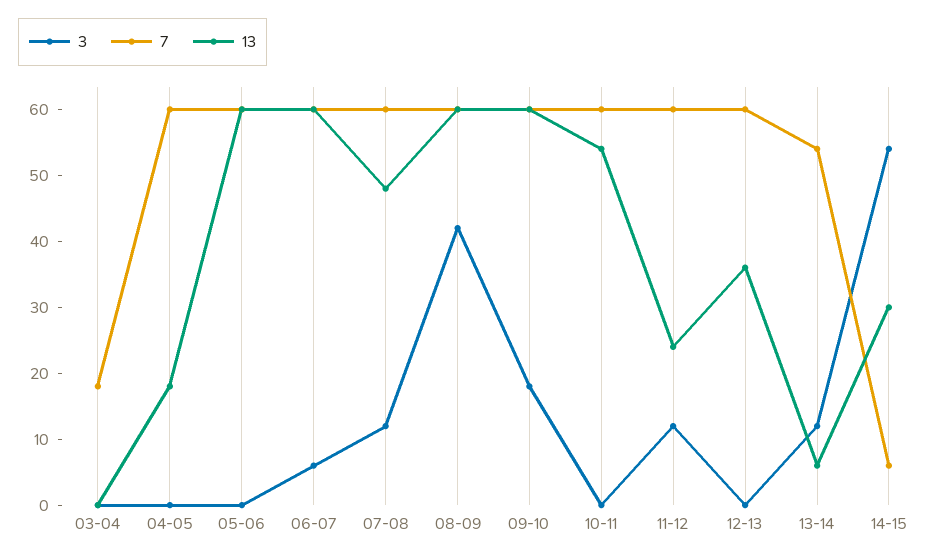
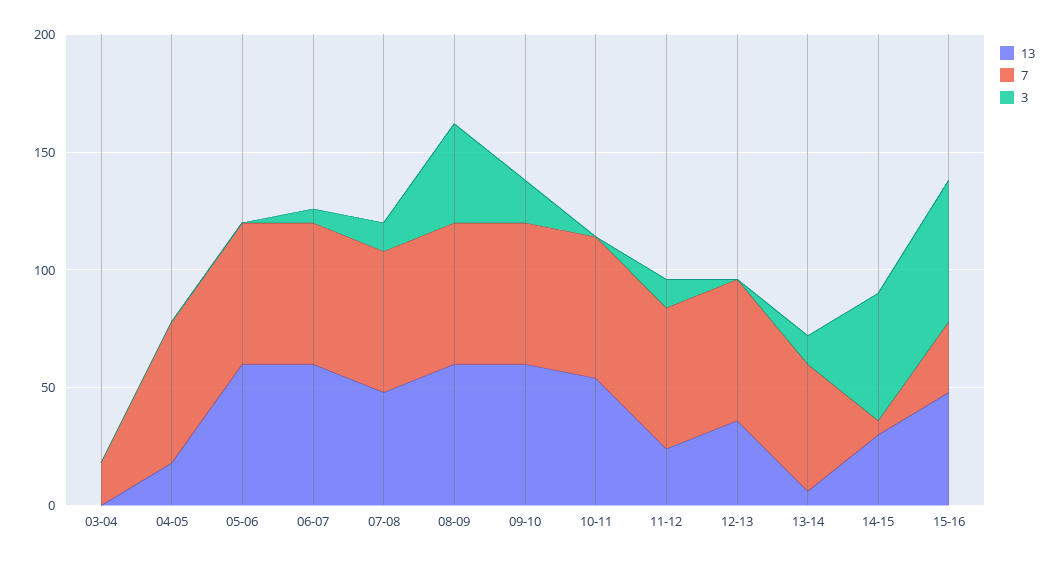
13, 15-16: none -> 50
7, 15-16: none -> 30
3, 15-16: none -> 60

